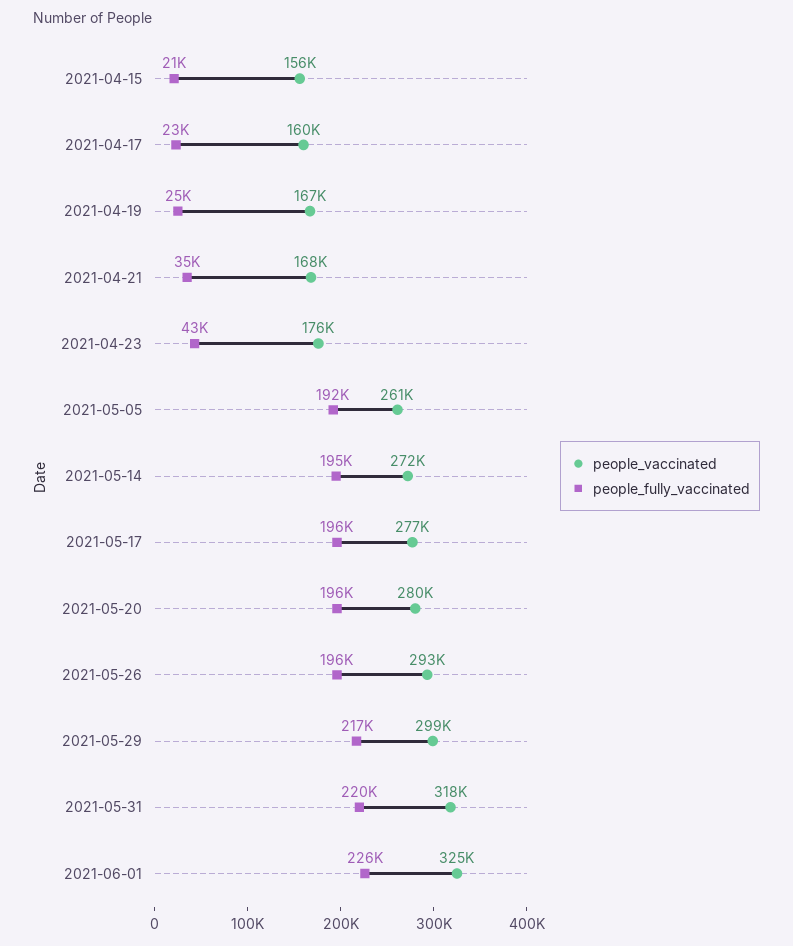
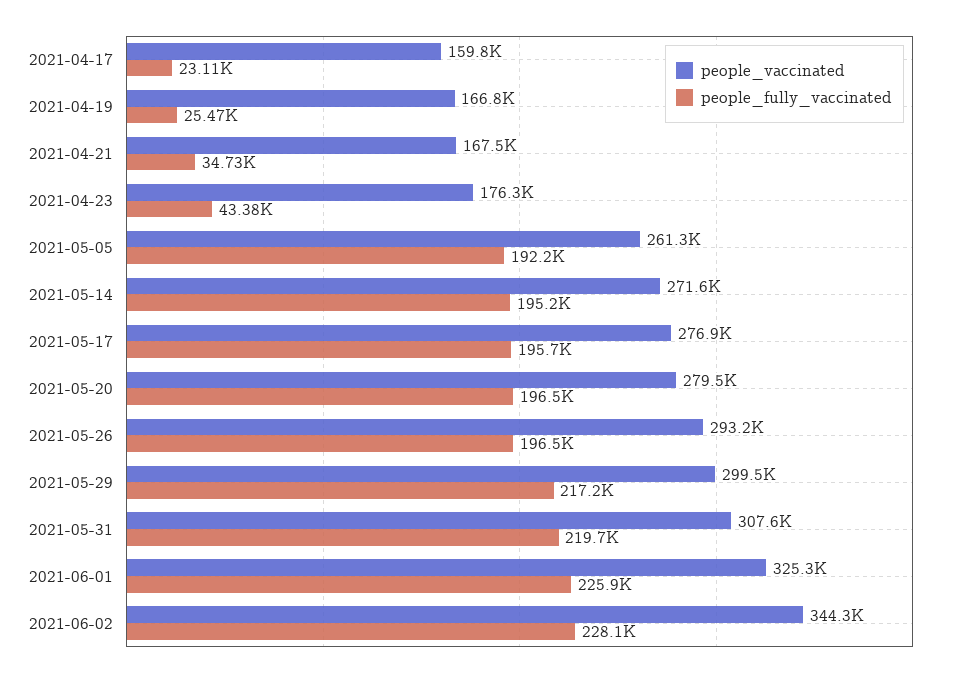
people_vaccinated, 2021-04-15: 156000 -> none
people_fully_vaccinated, 2021-04-15: 21000 -> none
people_vaccinated, 2021-05-31: 318000 -> 307600
people_vaccinated, 2021-06-02: none -> 344300
people_fully_vaccinated, 2021-06-02: none -> 228100

